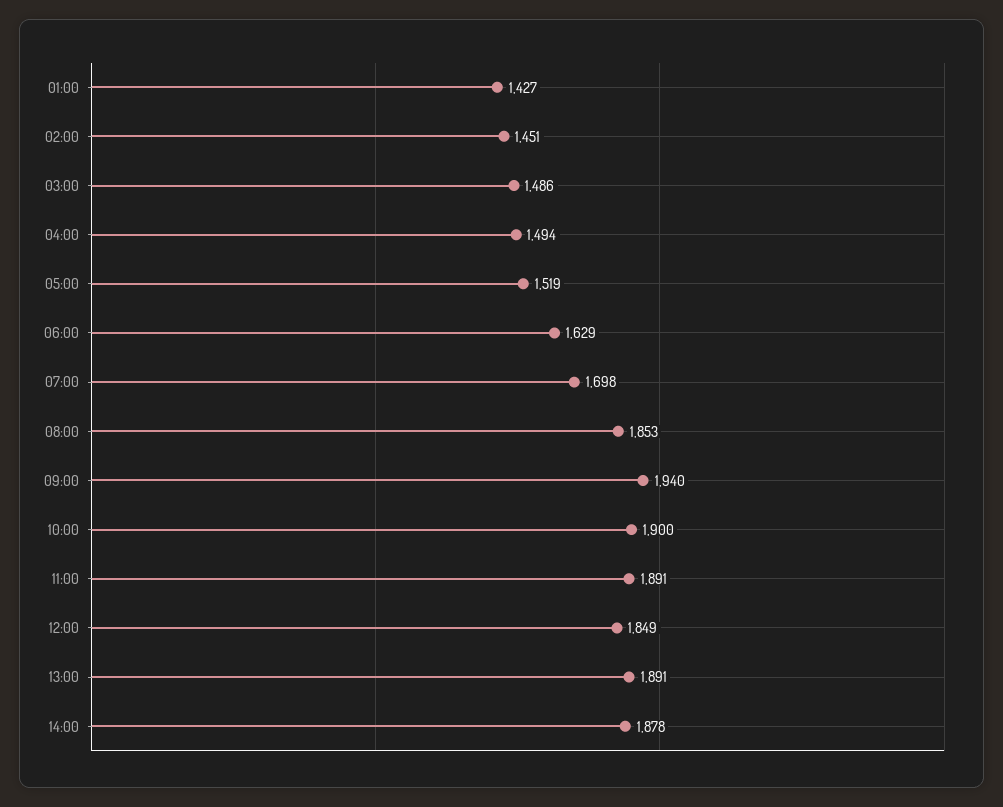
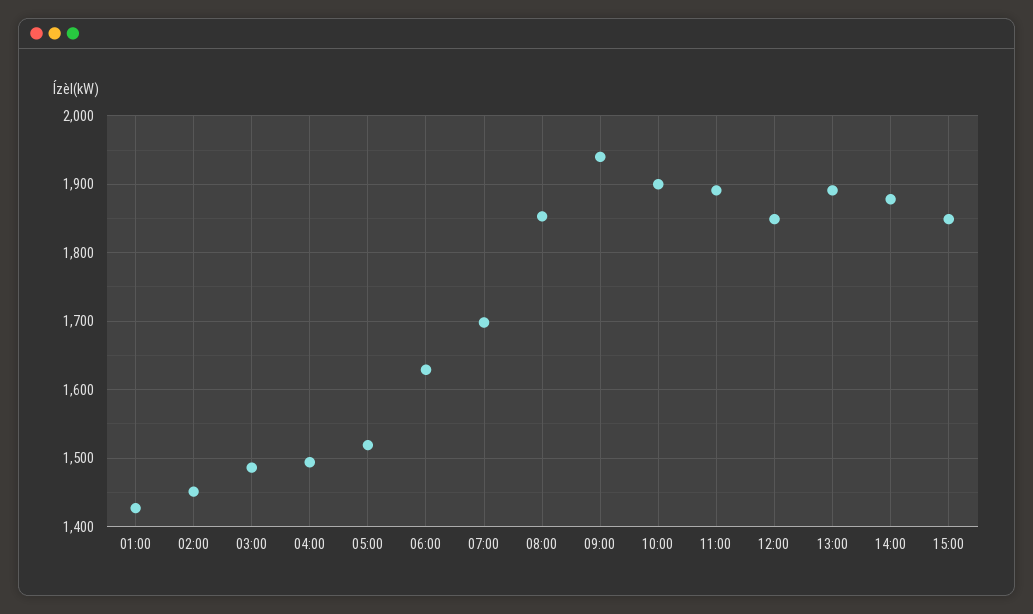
15:00: none -> 1850

